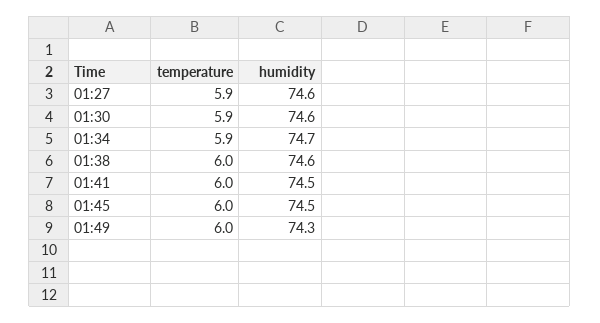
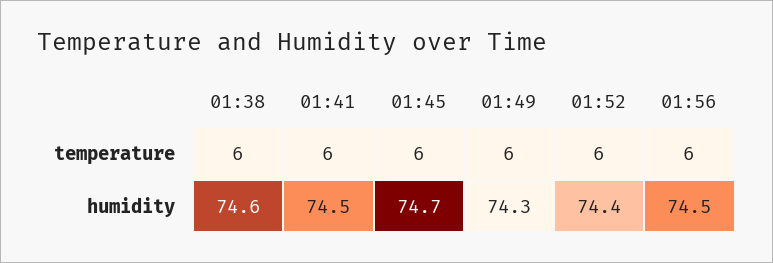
temperature, 01:27: 5.9 -> none
humidity, 01:27: 74.6 -> none
temperature, 01:30: 5.9 -> none
humidity, 01:30: 74.6 -> none
temperature, 01:34: 5.9 -> none
humidity, 01:34: 74.7 -> none
humidity, 01:45: 74.5 -> 74.7
temperature, 01:52: none -> 6
temperature, 01:56: none -> 6
humidity, 01:52: none -> 74.4
humidity, 01:56: none -> 74.5

